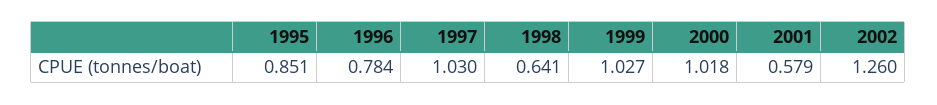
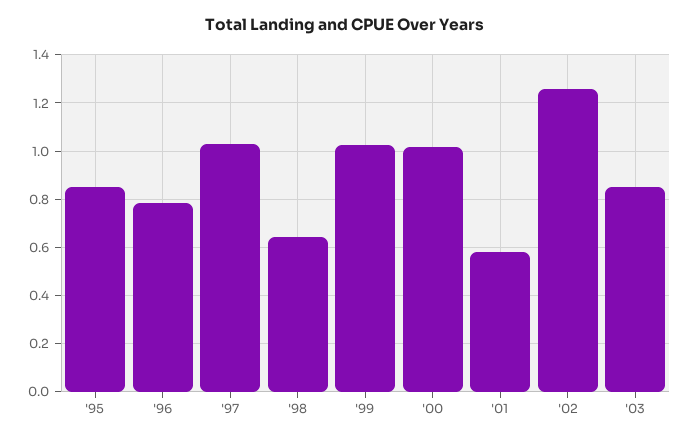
'03: none -> 0.85

